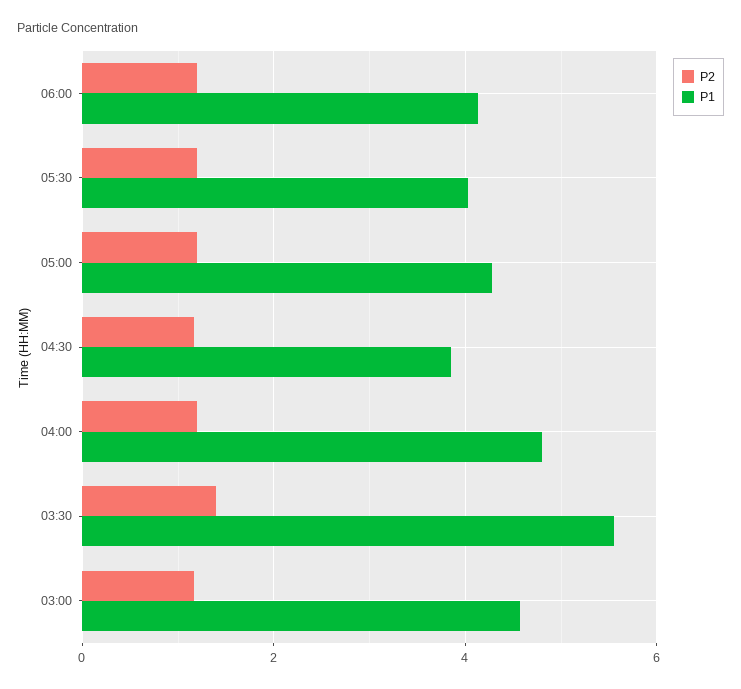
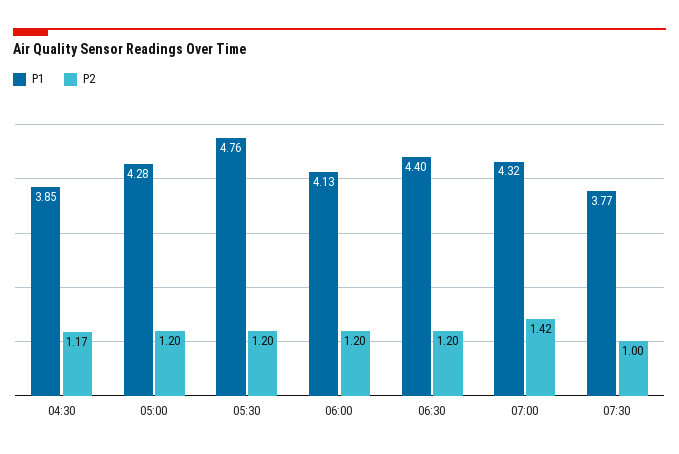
P1, 05:30: 4 -> 4.76
P2, 04:00: 1.2 -> none
P1, 04:00: 4.8 -> none
P2, 03:30: 1.4 -> none
P1, 03:30: 5.6 -> none
P2, 03:00: 1.2 -> none
P1, 03:00: 4.6 -> none
P1, 06:30: none -> 4.4
P2, 06:30: none -> 1.2
P1, 07:00: none -> 4.32
P2, 07:00: none -> 1.42
P1, 07:30: none -> 3.77
P2, 07:30: none -> 1

